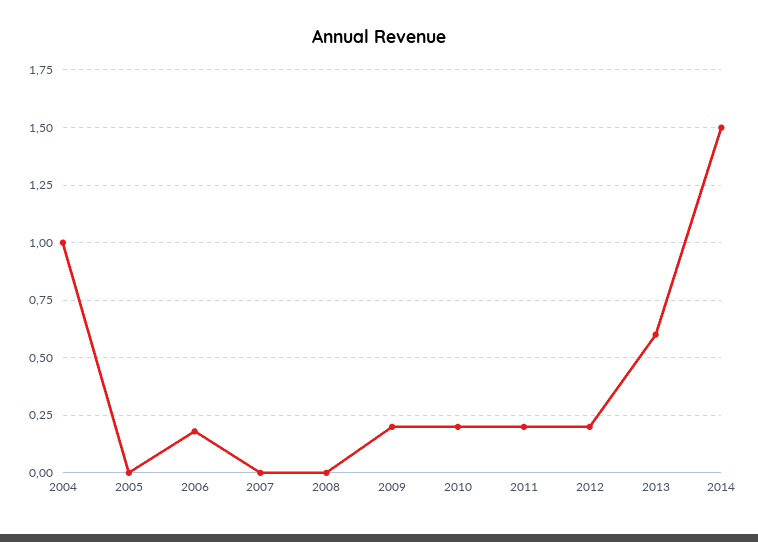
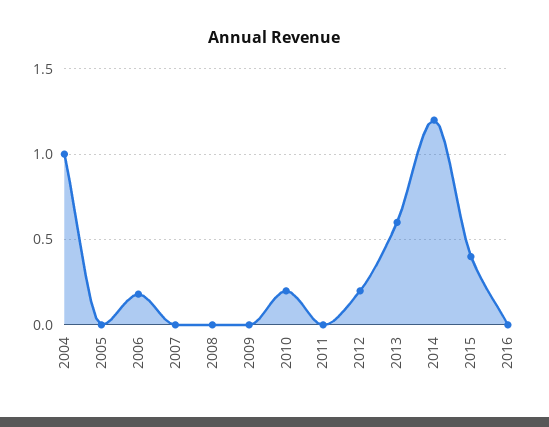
2009: 0.2 -> 0
2011: 0.2 -> 0
2014: 1.5 -> 1.2
2015: none -> 0.4
2016: none -> 0

